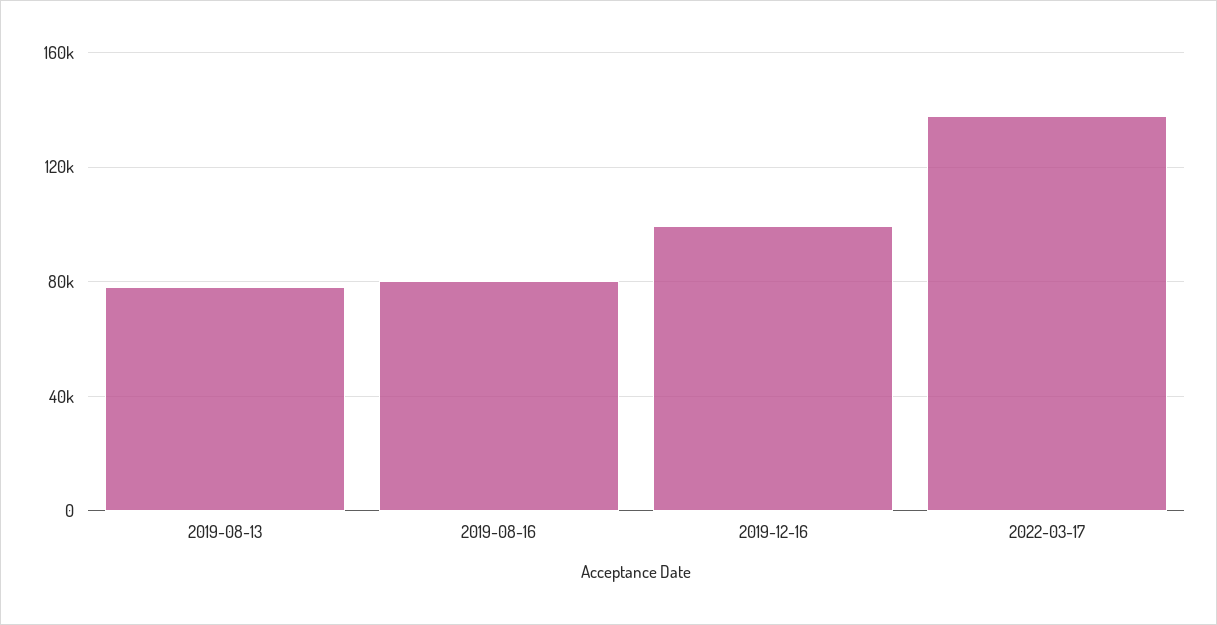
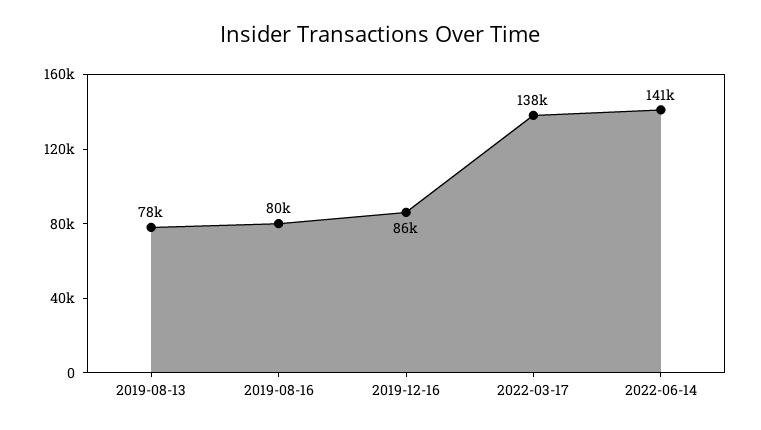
2019-12-16: 100000 -> 86000
2022-06-14: none -> 141000

